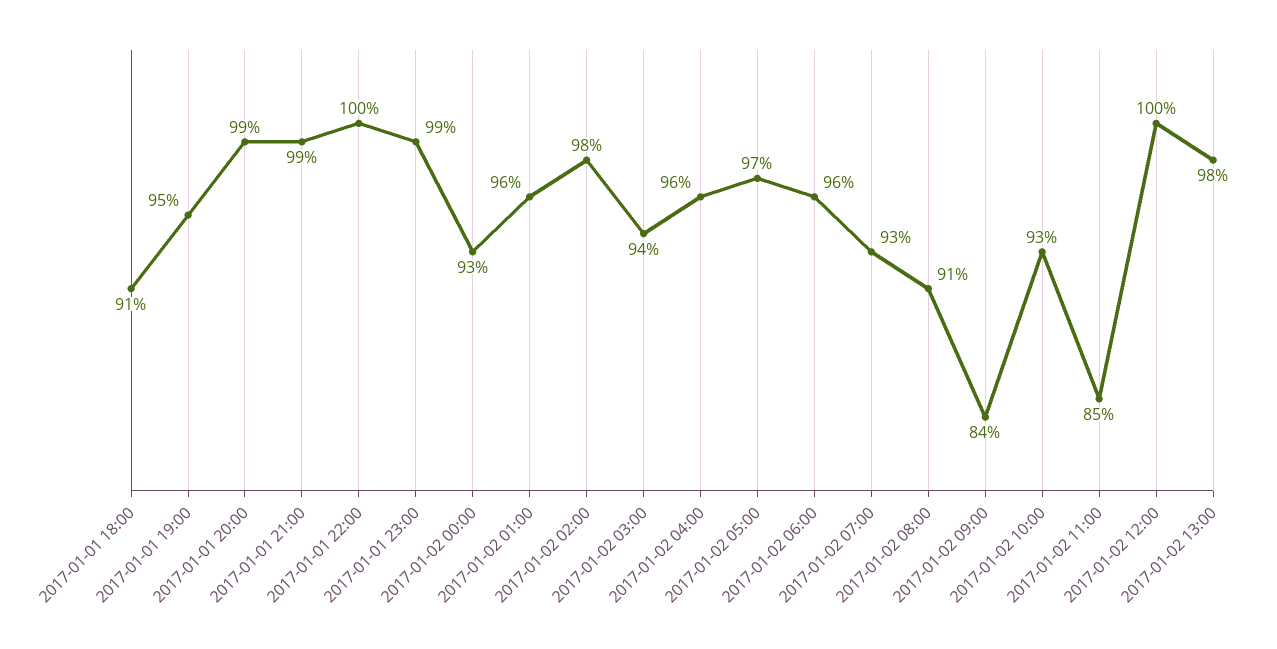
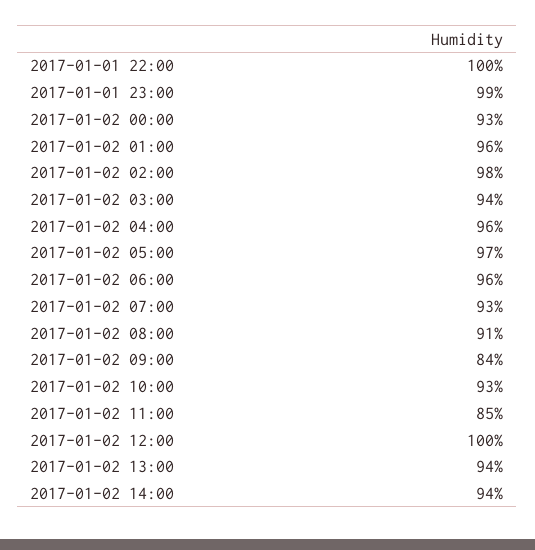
2017-01-01 18:00: 91 -> none
2017-01-01 19:00: 95 -> none
2017-01-01 20:00: 99 -> none
2017-01-01 21:00: 99 -> none
2017-01-02 13:00: 98 -> 94
2017-01-02 14:00: none -> 94

